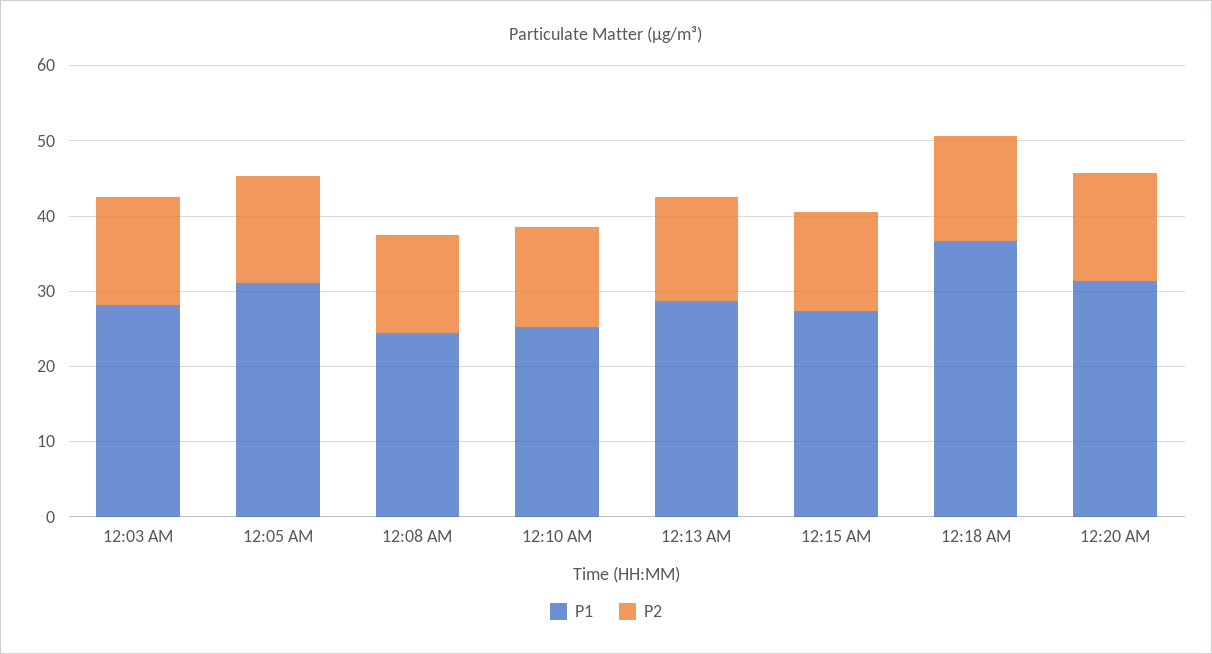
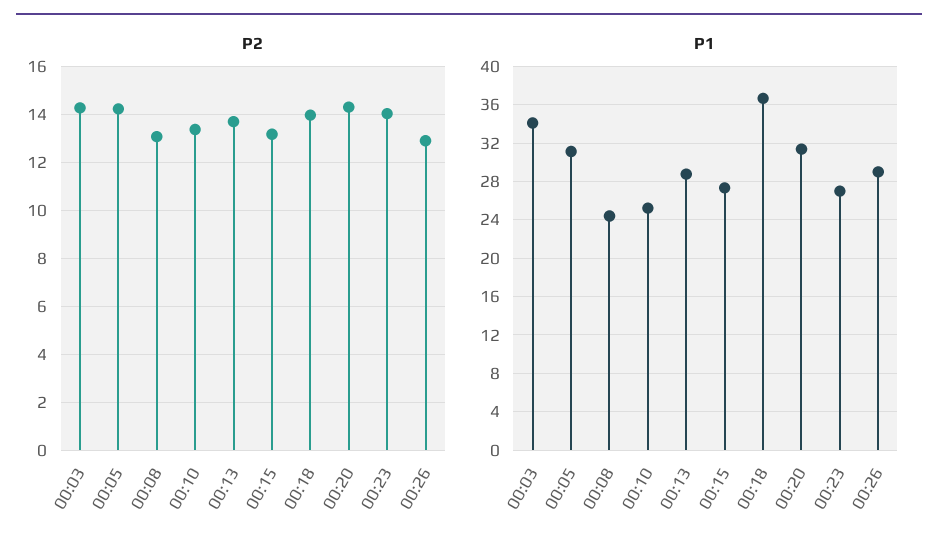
P1, 12:03 AM: 28 -> 34
P2, 00:23: none -> 14
P2, 00:26: none -> 13
P1, 00:23: none -> 27
P1, 00:26: none -> 29

